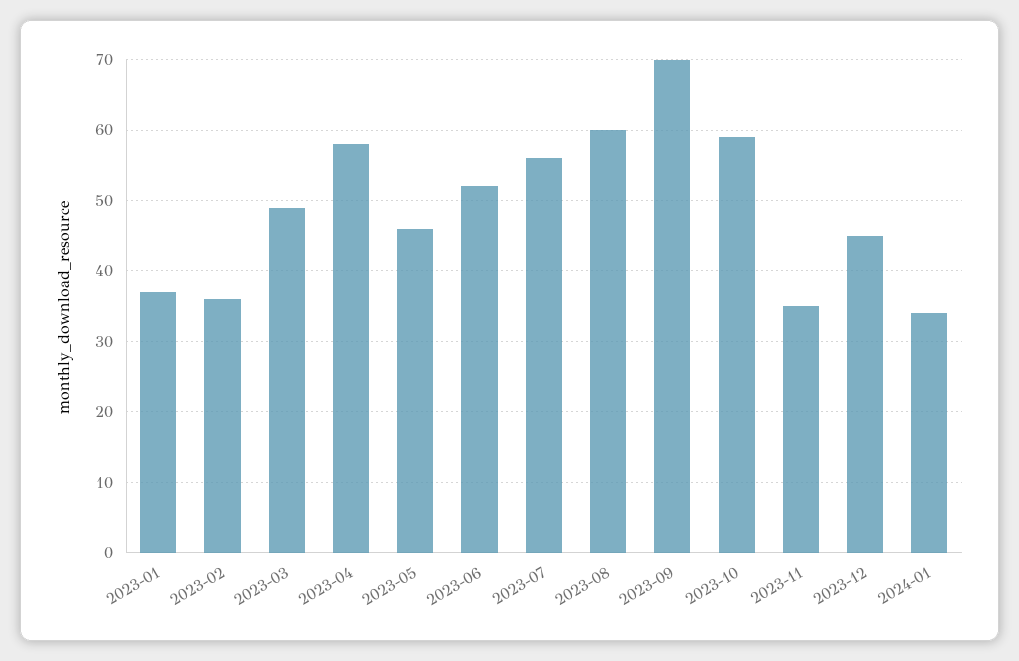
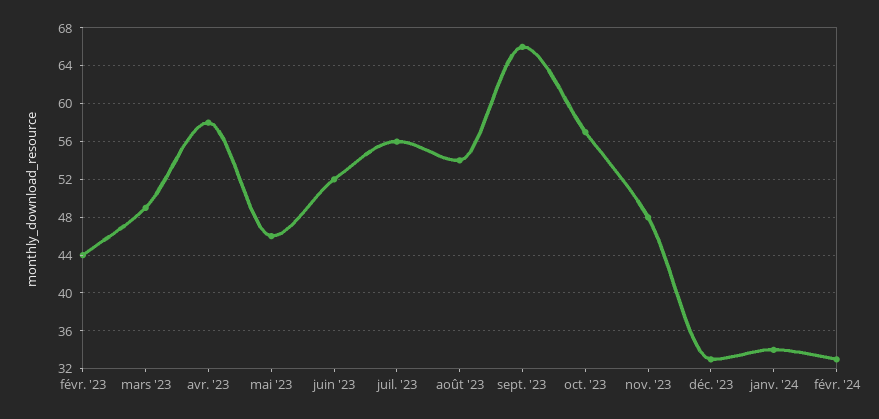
2023-01: 37 -> none
2023-02: 36 -> 44
2023-08: 60 -> 54
2023-09: 70 -> 66
2023-10: 59 -> 57
2023-11: 35 -> 48
2023-12: 45 -> 33
févr. '24: none -> 33

